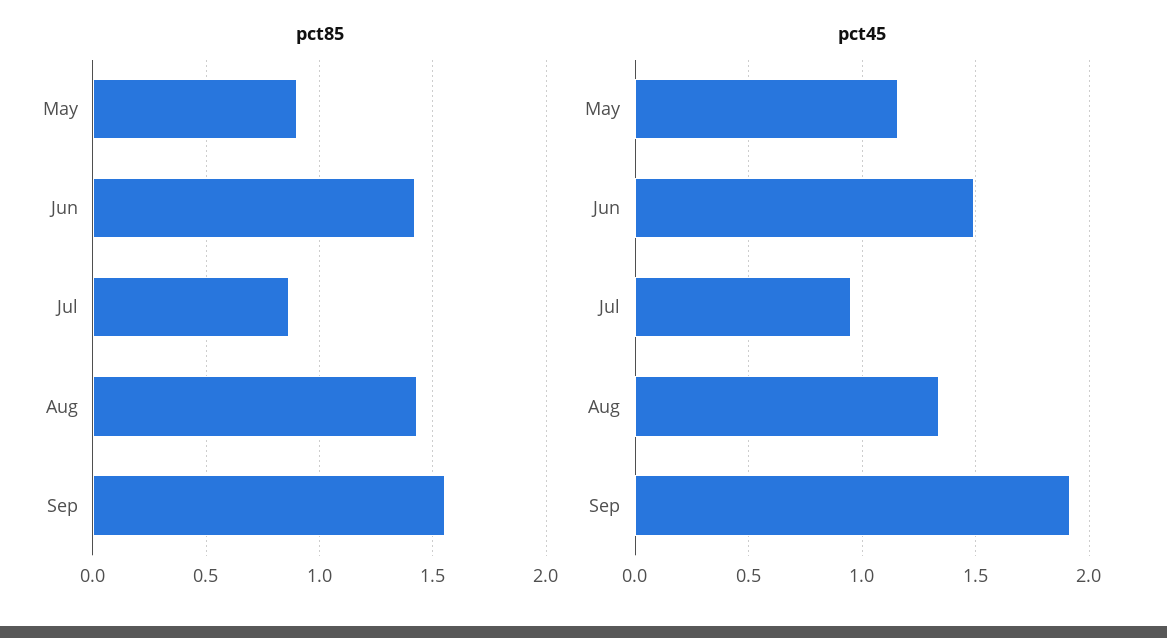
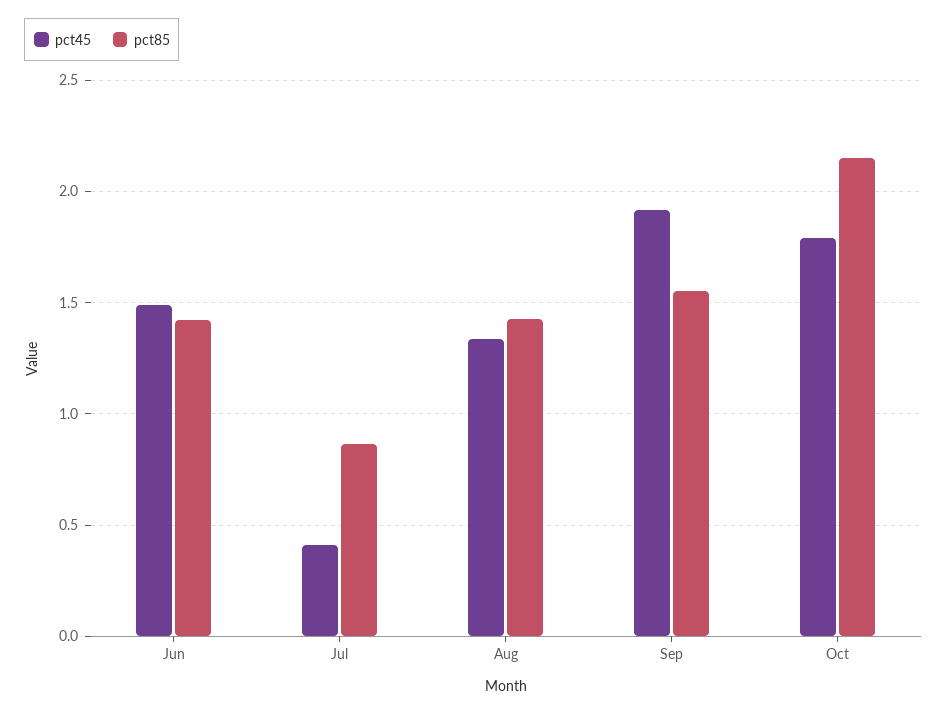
pct85, May: 0.9 -> none
pct45, May: 1.15 -> none
pct45, Jul: 0.95 -> 0.4
pct45, Oct: none -> 1.8
pct85, Oct: none -> 2.15

